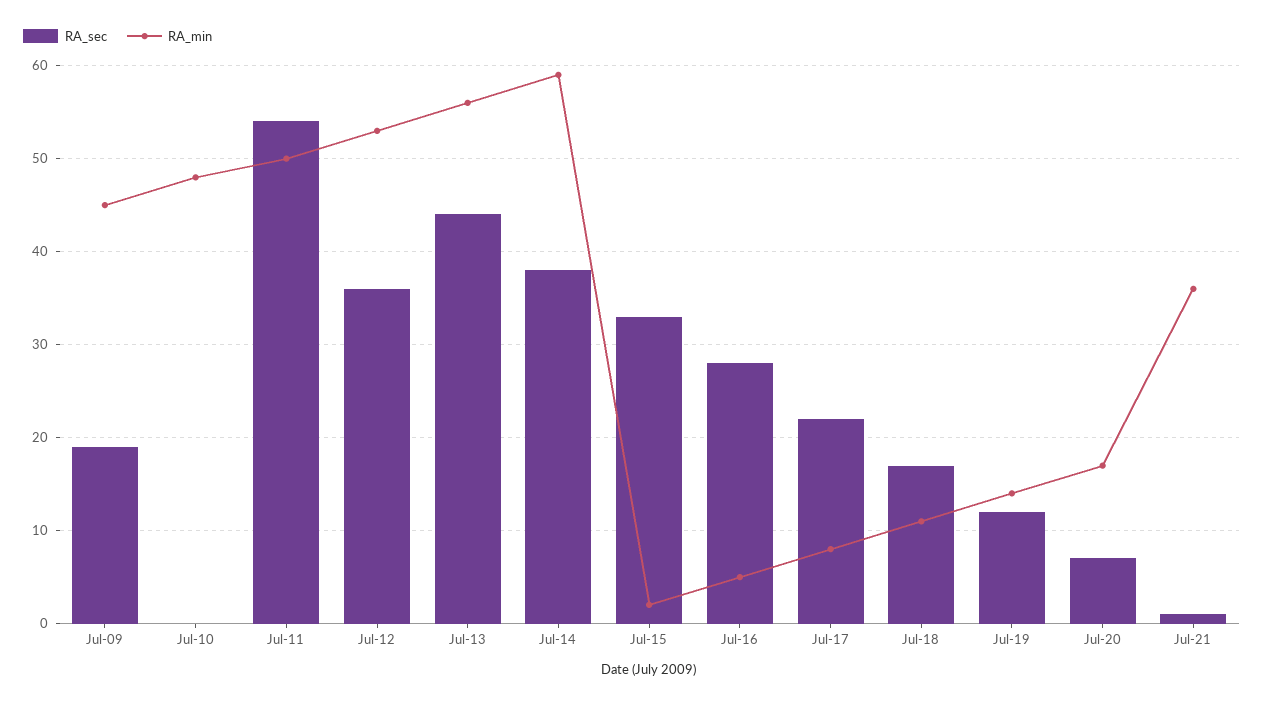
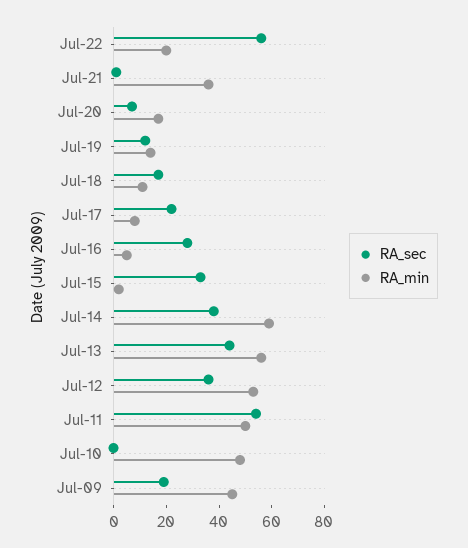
RA_sec, Jul-22: none -> 55
RA_min, Jul-22: none -> 20

